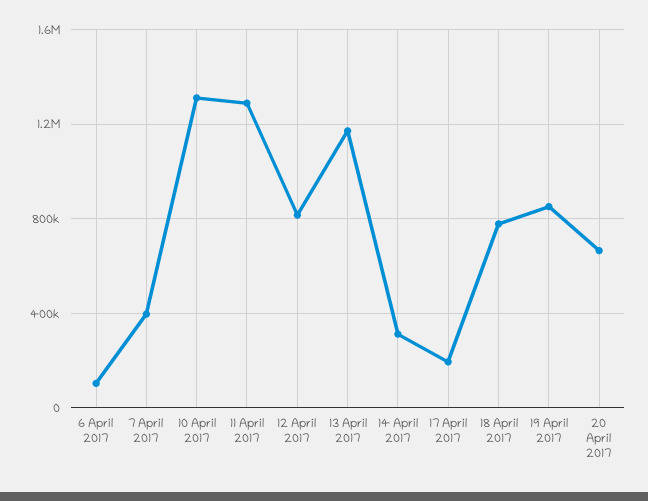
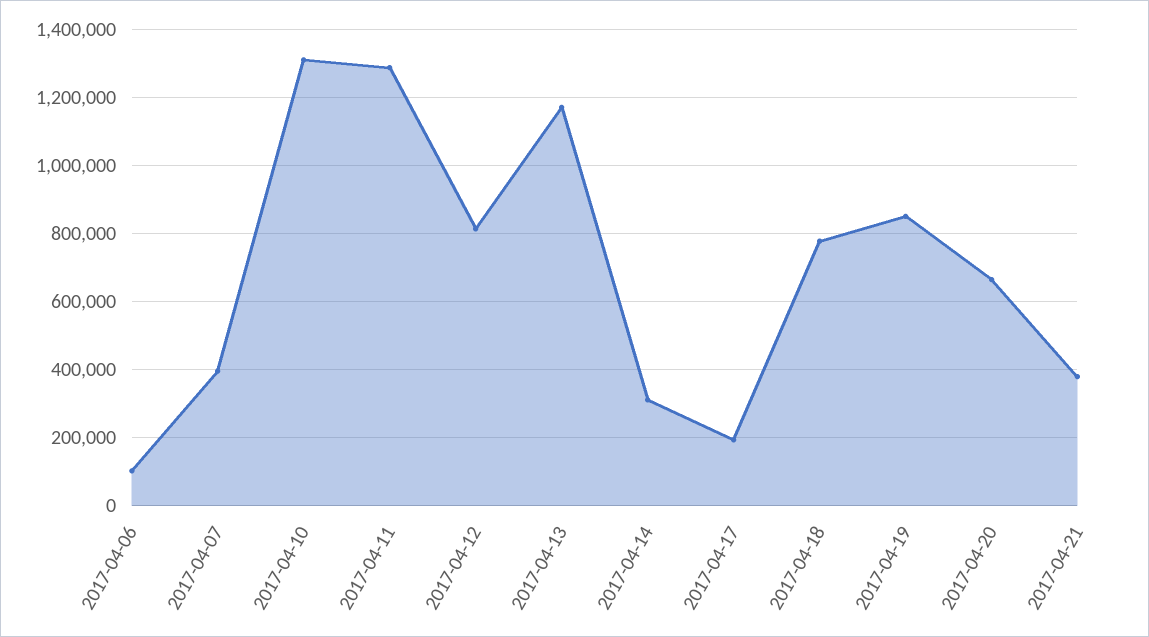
2017-04-21: none -> 380000

